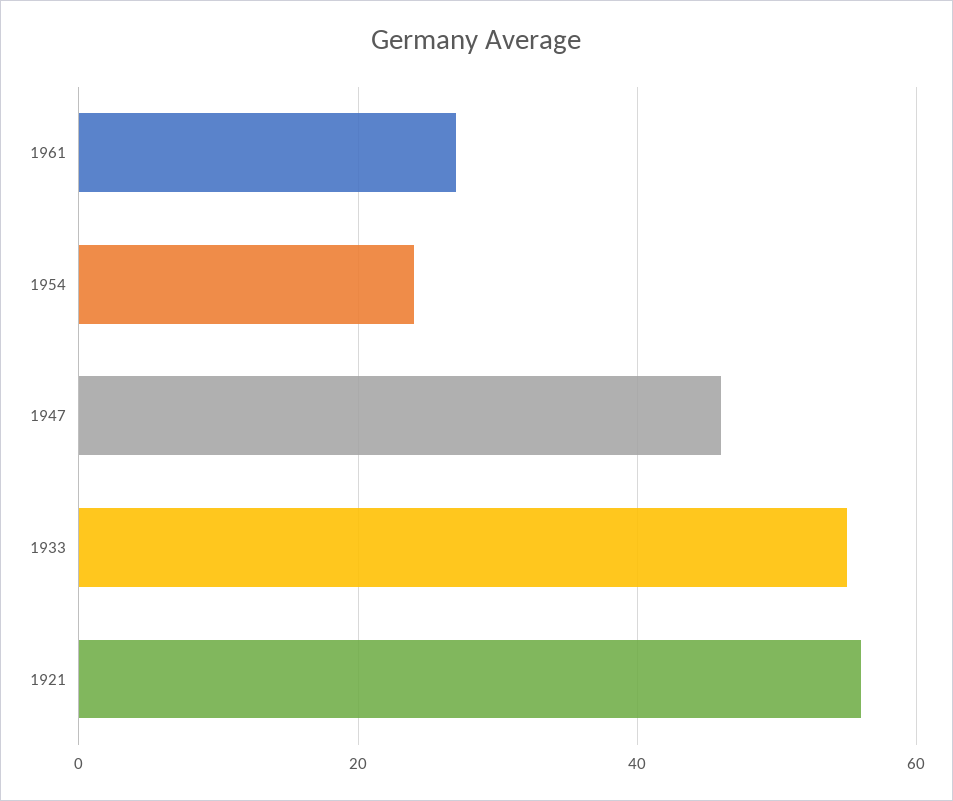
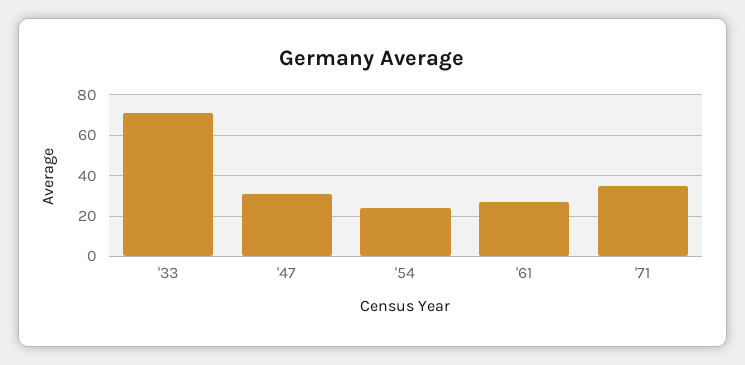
1947: 45 -> 30
1933: 55 -> 70
1921: 55 -> none
'71: none -> 35

